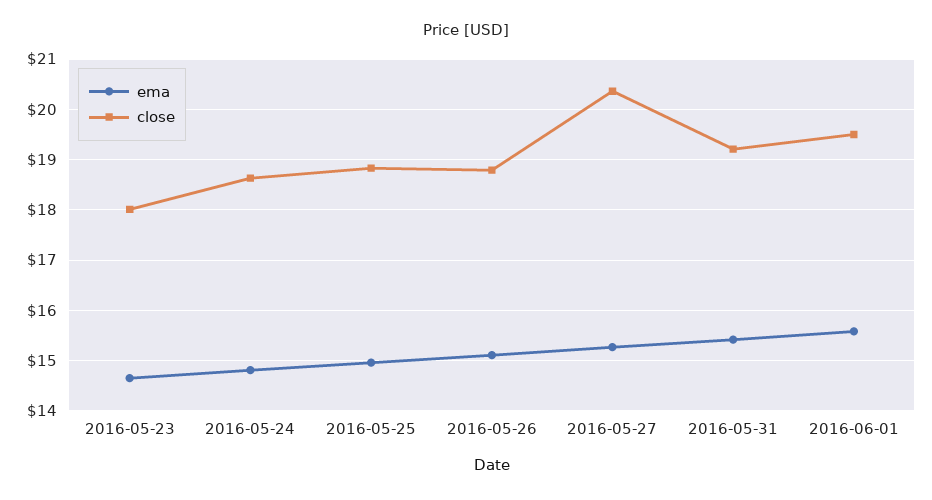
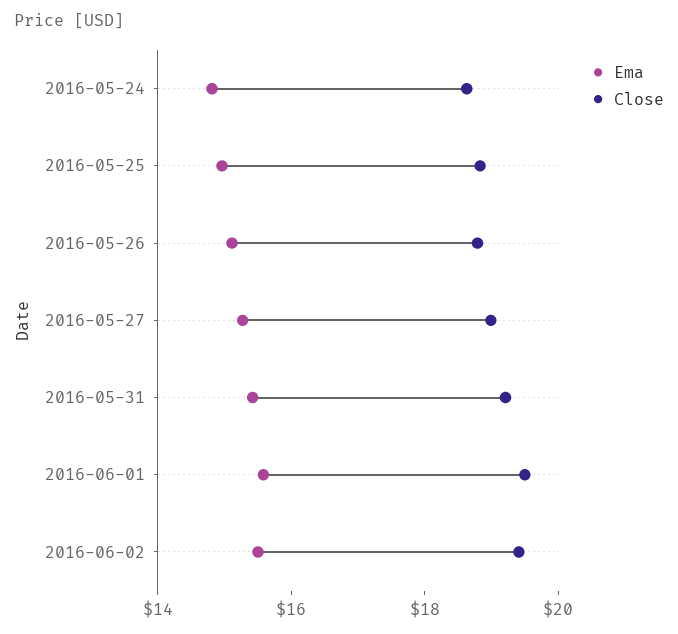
ema, 2016-05-23: 14.6 -> none
close, 2016-05-23: 18 -> none
close, 2016-05-27: 20.4 -> 19
ema, 2016-06-02: none -> 15.5
close, 2016-06-02: none -> 19.5

